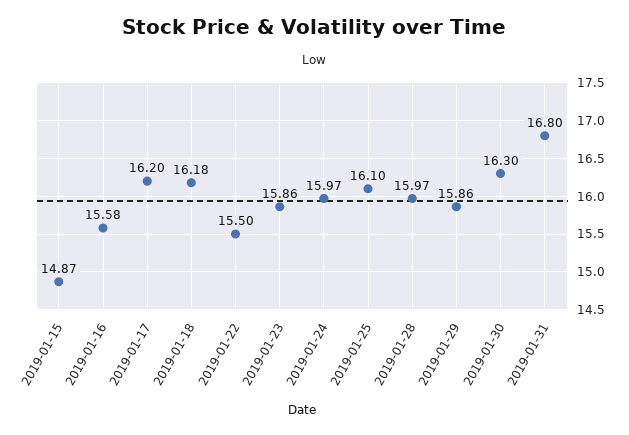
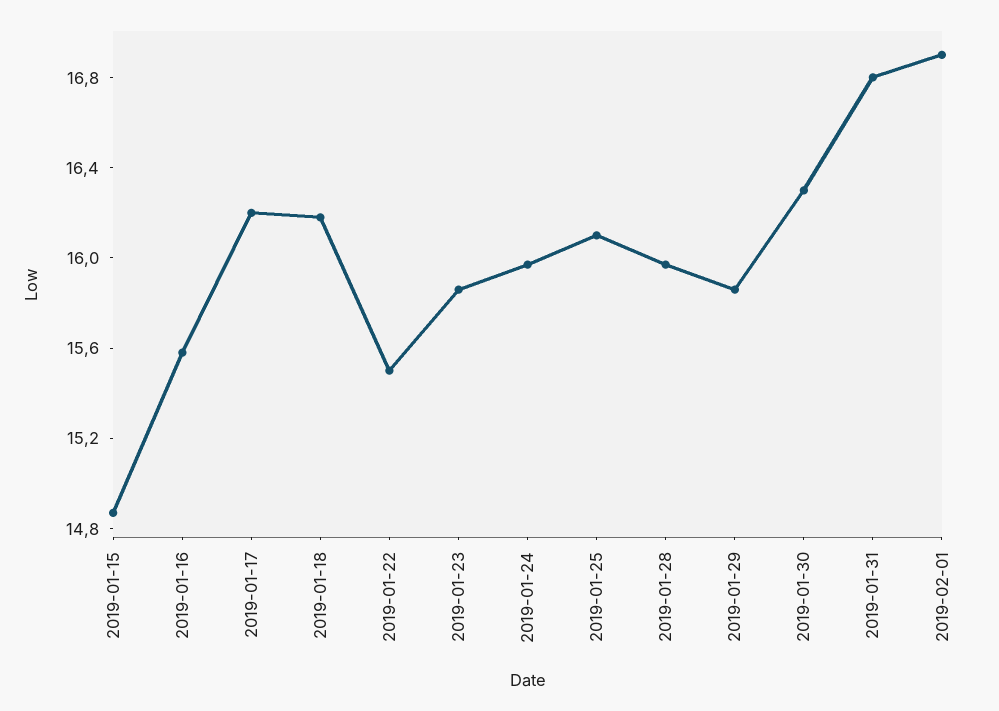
2019-02-01: none -> 16.9

